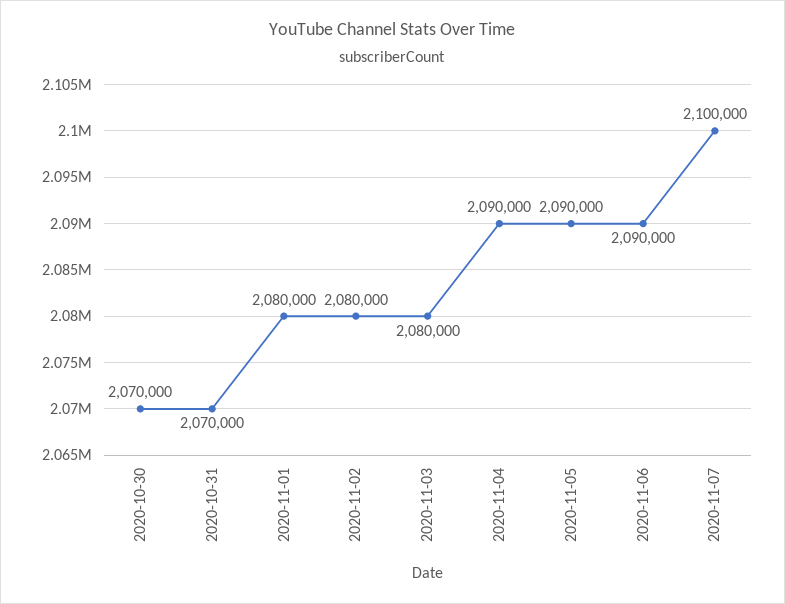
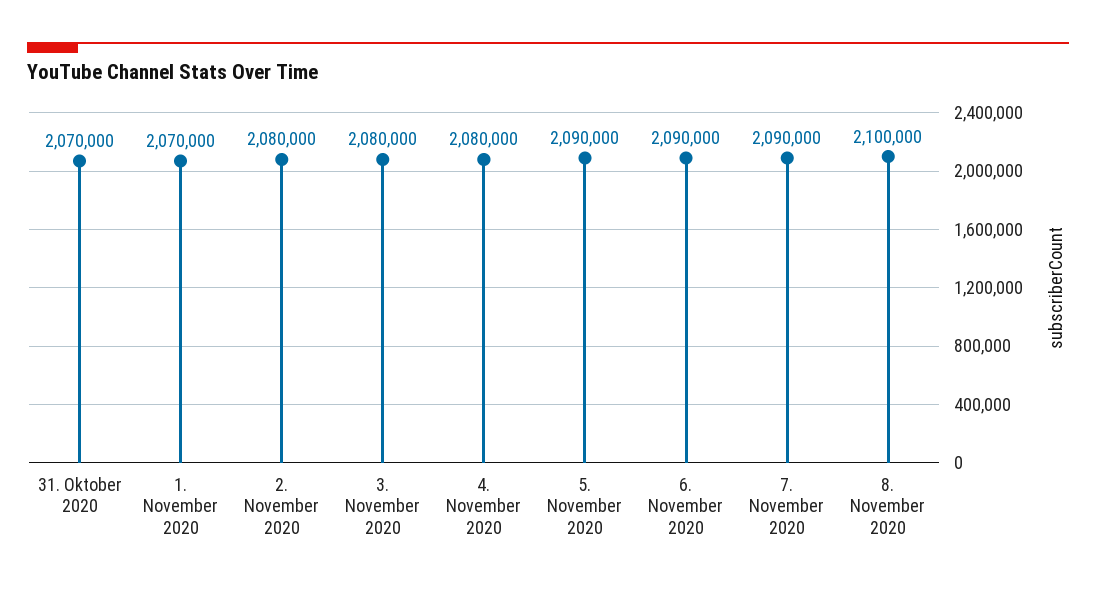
2020-10-30: 2070000 -> none
2020-11-01: 2080000 -> 2070000
2020-11-04: 2090000 -> 2080000
2020-11-07: 2100000 -> 2090000
8. November 2020: none -> 2100000

